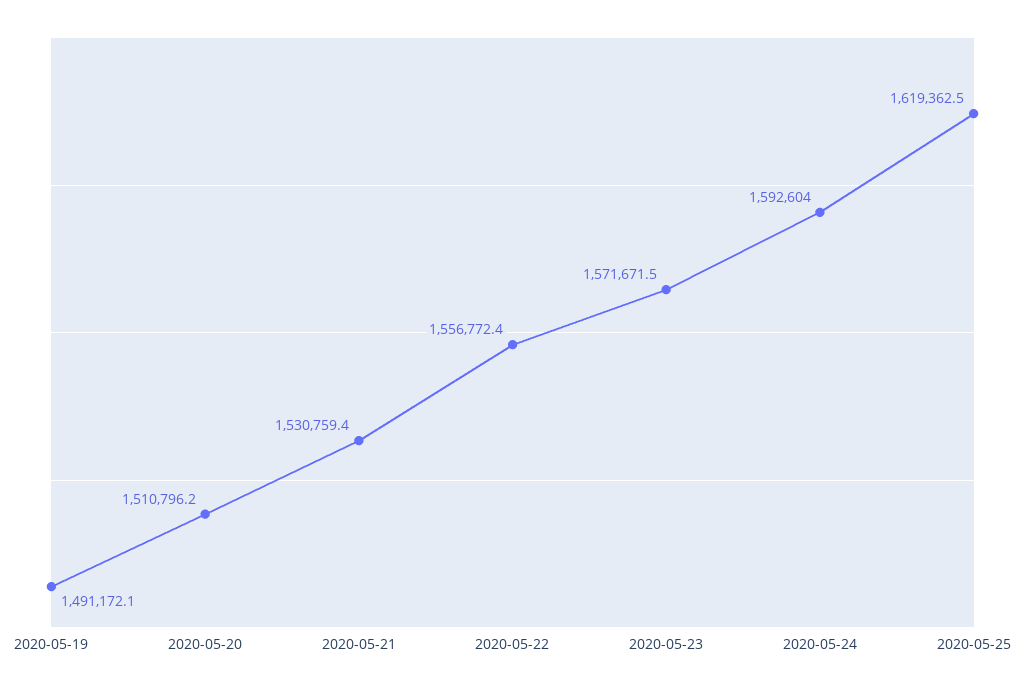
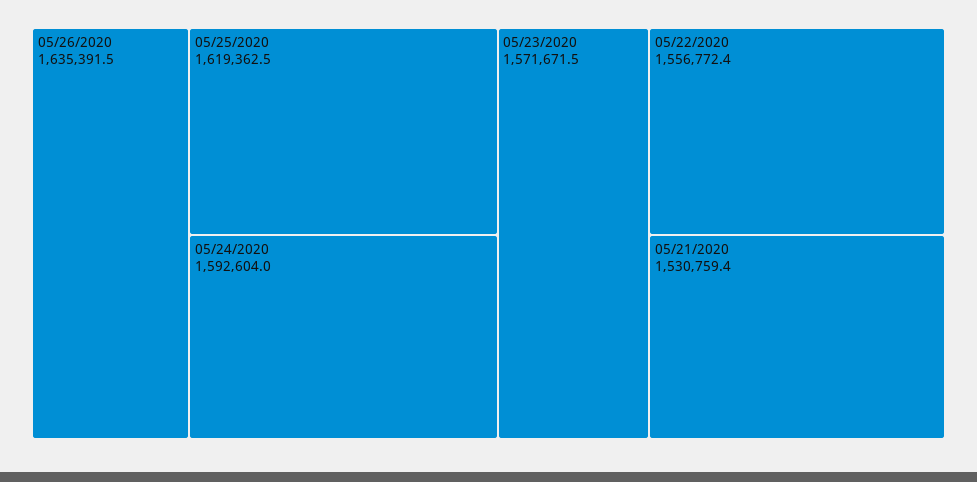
2020-05-19: 1491172.1 -> none
2020-05-20: 1510796.2 -> none
05/26/2020: none -> 1635391.5

